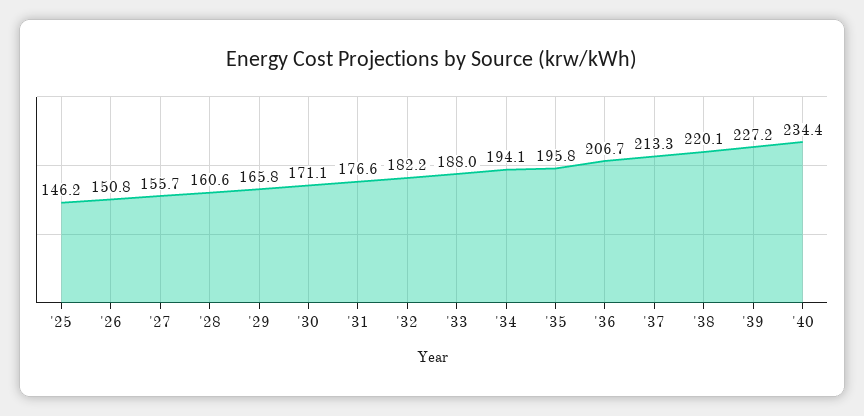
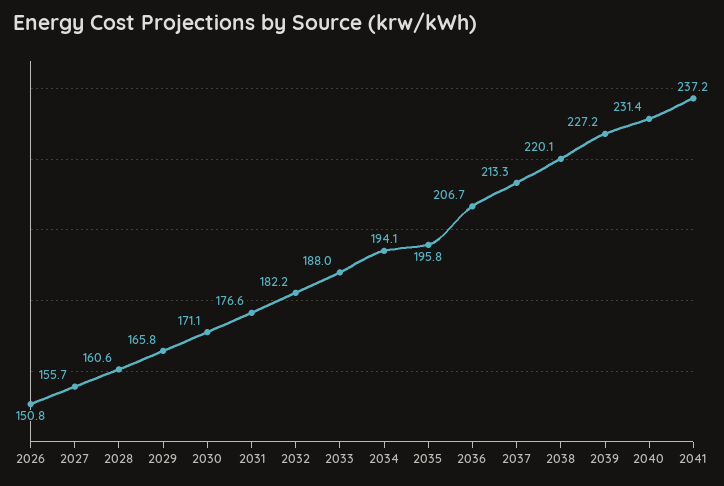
'25: 146.2 -> none
'40: 234.4 -> 231.4
2041: none -> 237.2

